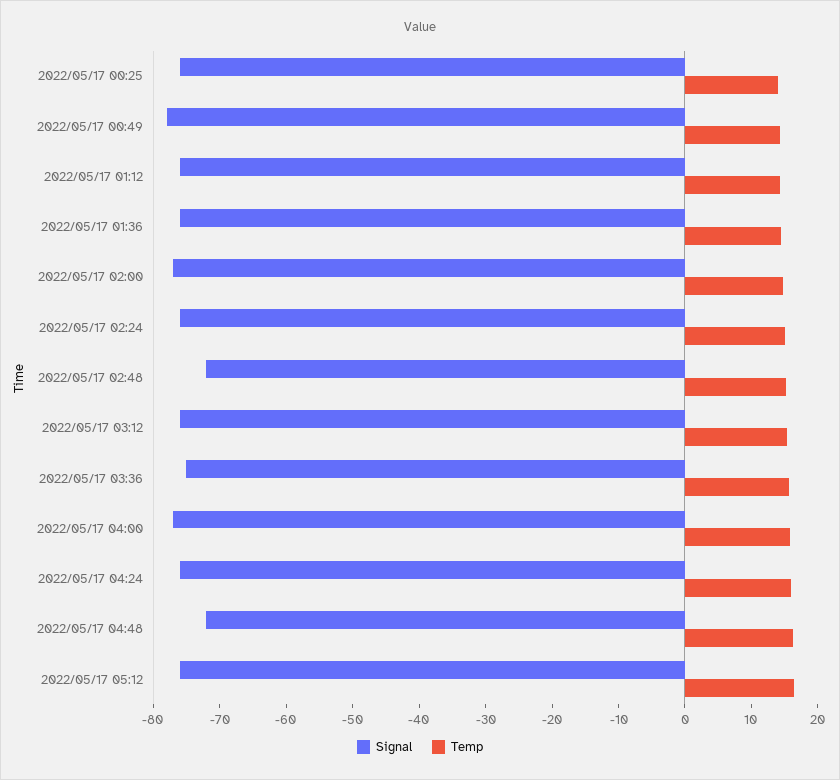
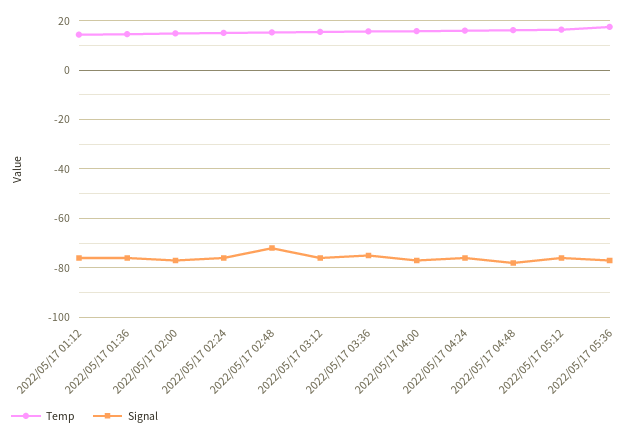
Signal, 2022/05/17 00:25: -76 -> none
Temp, 2022/05/17 00:25: 14 -> none
Signal, 2022/05/17 00:49: -78 -> none
Temp, 2022/05/17 00:49: 14 -> none
Signal, 2022/05/17 04:48: -72 -> -77.5
Temp, 2022/05/17 05:36: none -> 17.5
Signal, 2022/05/17 05:36: none -> -77.5

